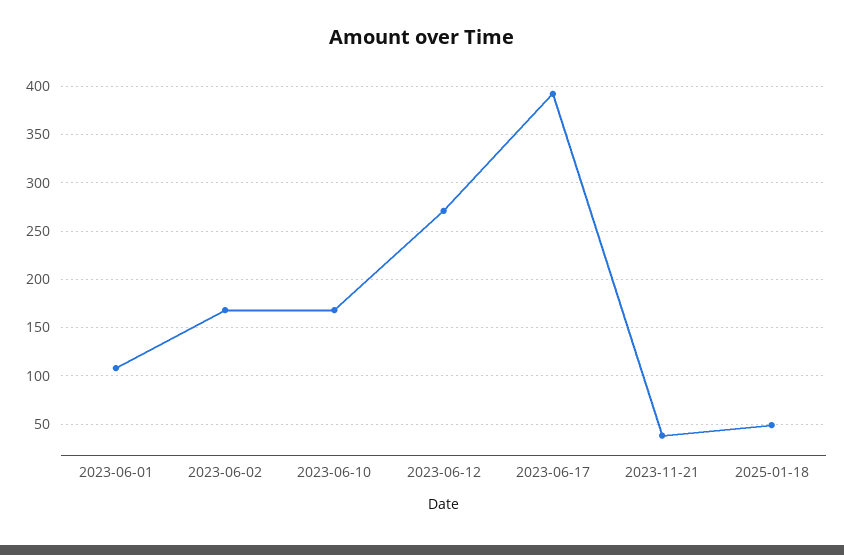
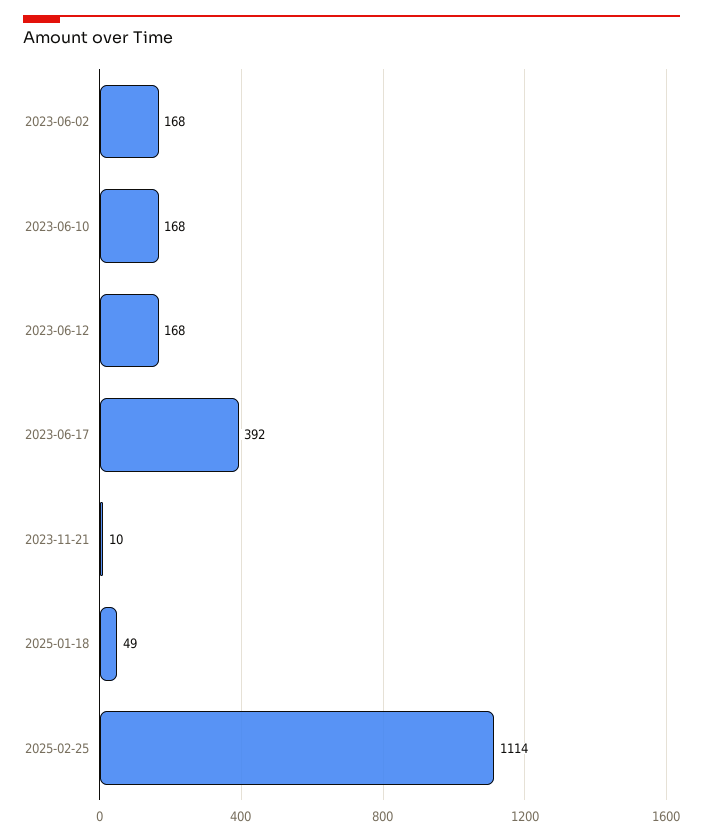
2023-06-01: 110 -> none
2023-06-12: 270 -> 168
2023-11-21: 40 -> 10
2025-02-25: none -> 1114

